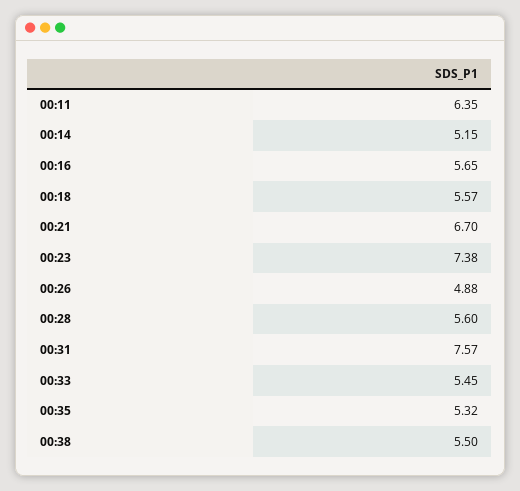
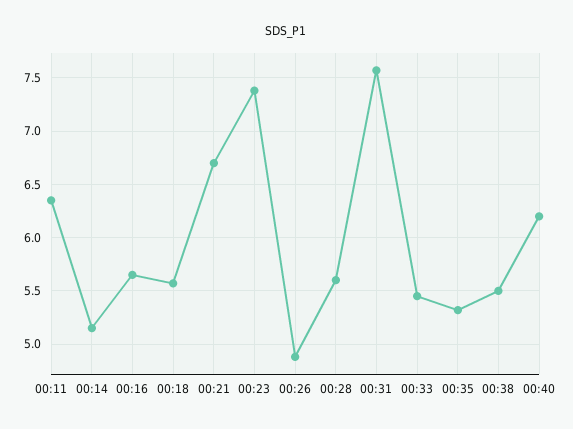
00:40: none -> 6.2

